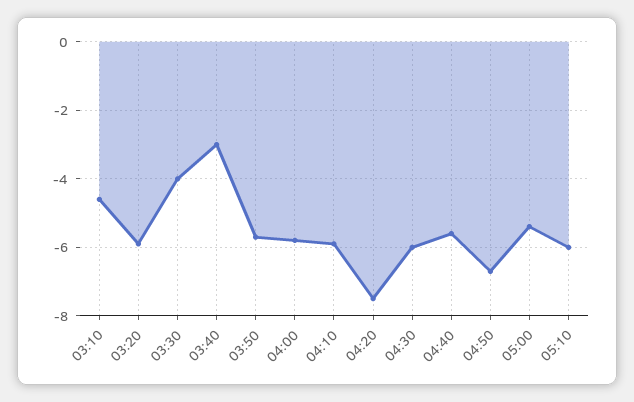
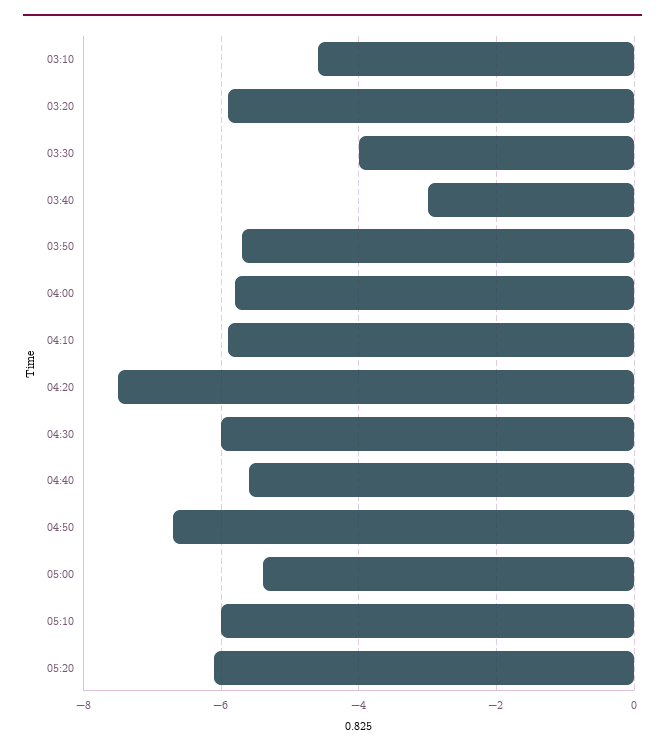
05:20: none -> -6

